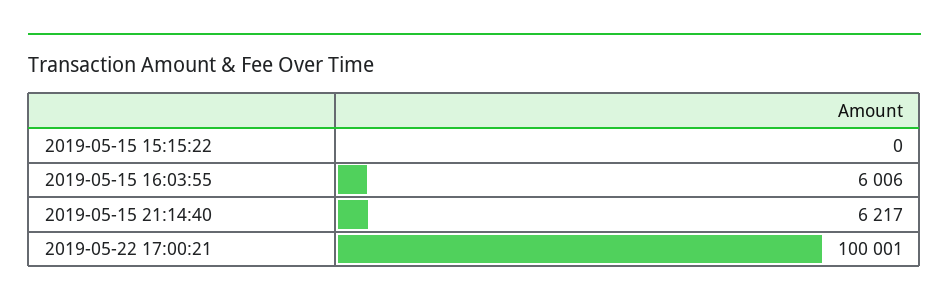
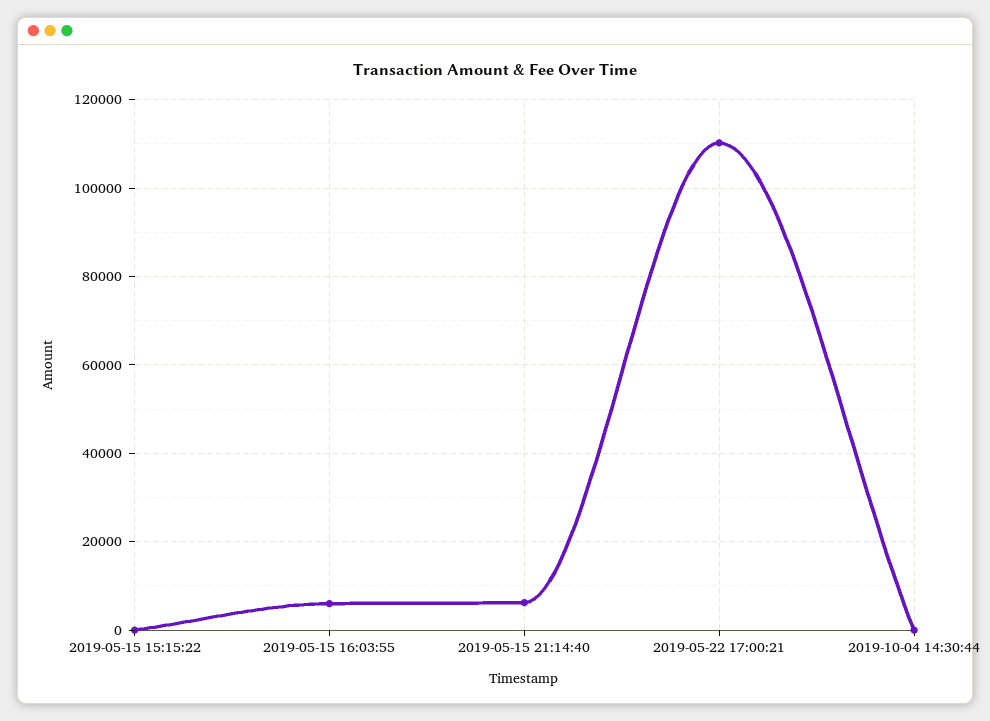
2019-05-22 17:00:21: 100001 -> 110000
2019-10-04 14:30:44: none -> 0

